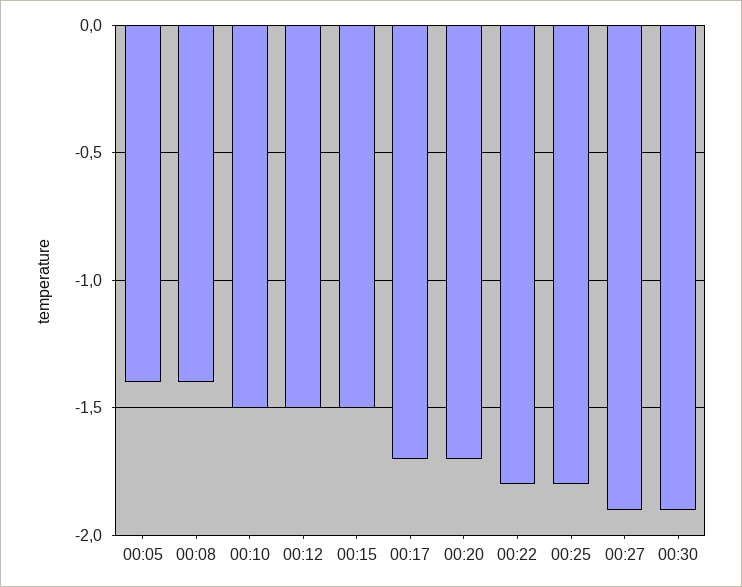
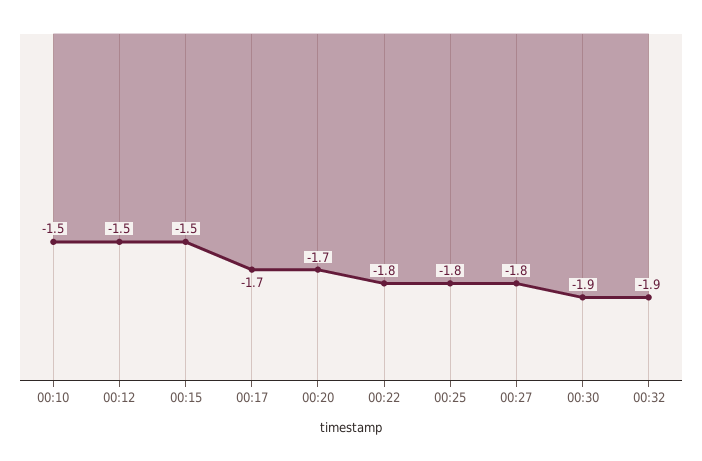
00:05: -1.4 -> none
00:08: -1.4 -> none
00:27: -1.9 -> -1.8
00:32: none -> -1.9

